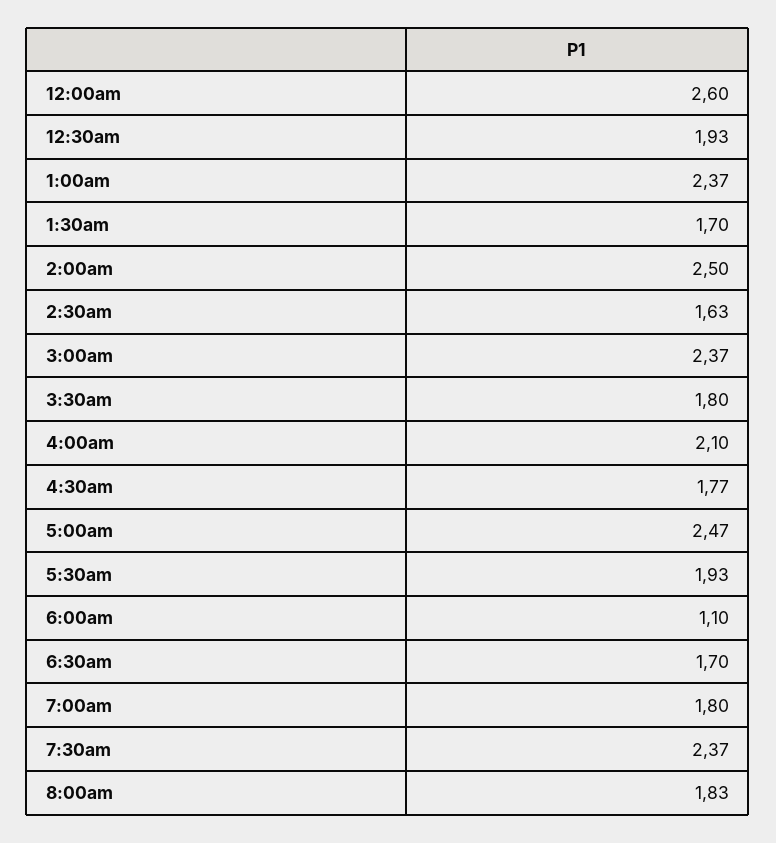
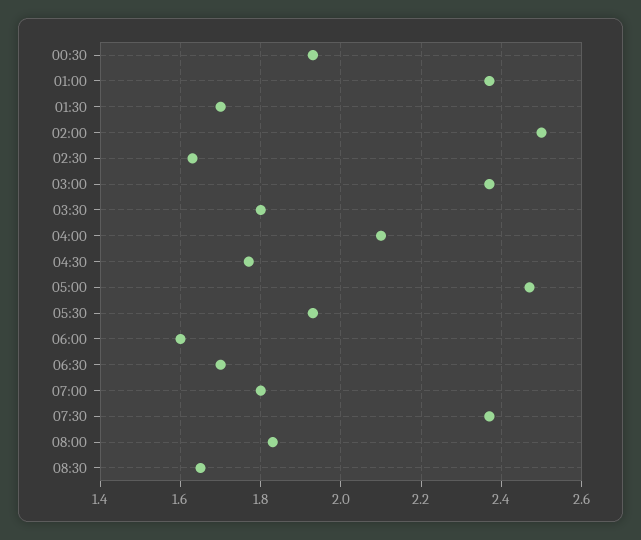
12:00am: 2.6 -> none
6:00am: 1.1 -> 1.6
08:30: none -> 1.65

